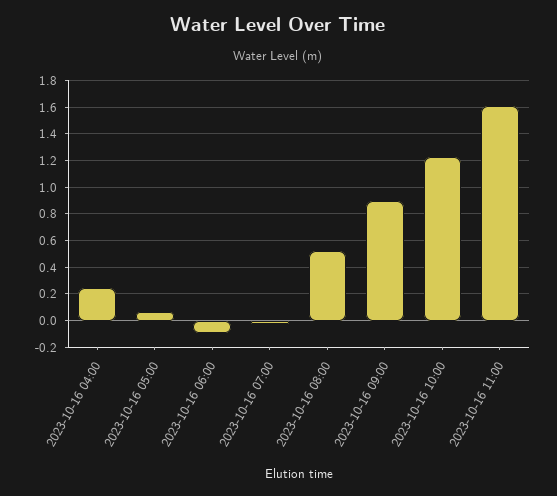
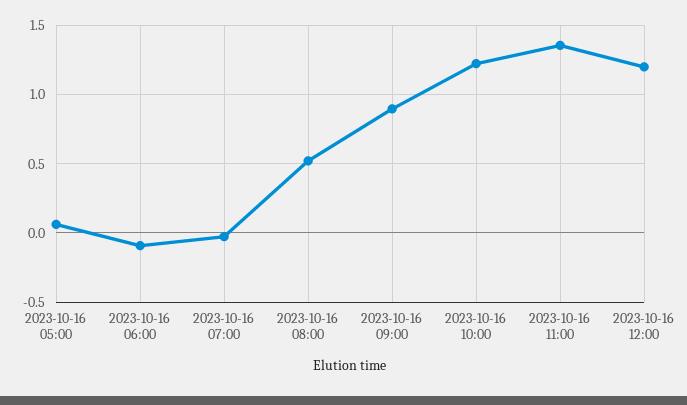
2023-10-16 04:00: 0.25 -> none
2023-10-16 11:00: 1.6 -> 1.35
2023-10-16 12:00: none -> 1.2

